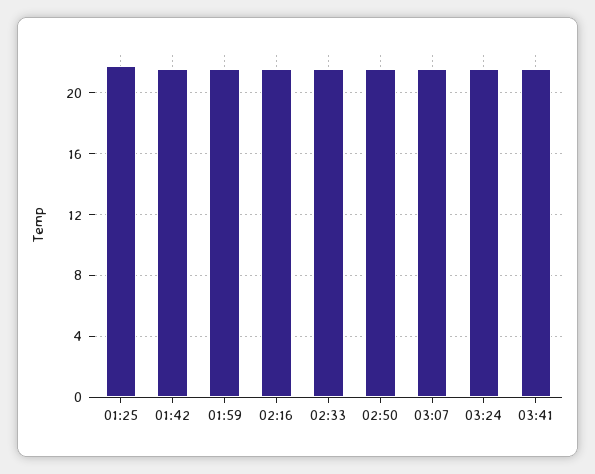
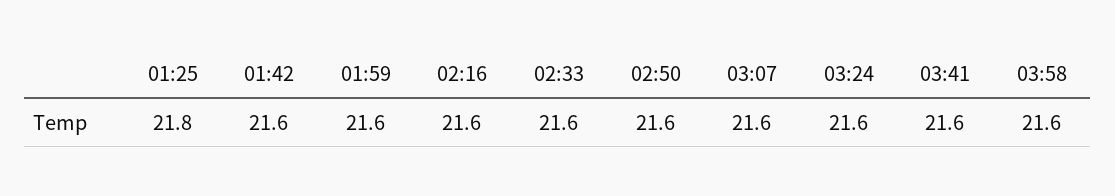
03:58: none -> 21.6

